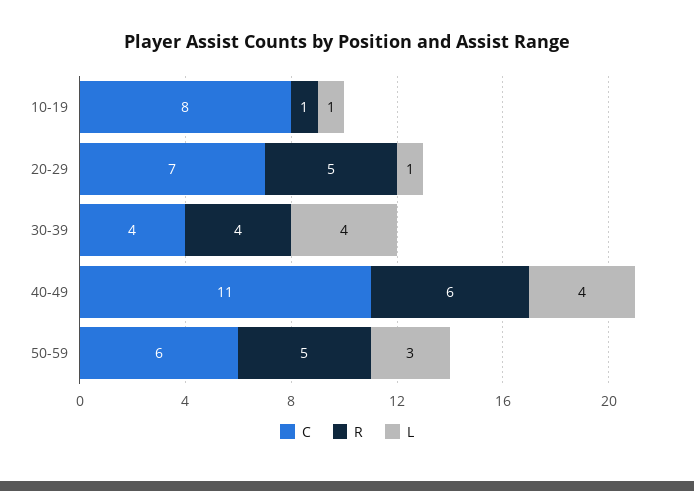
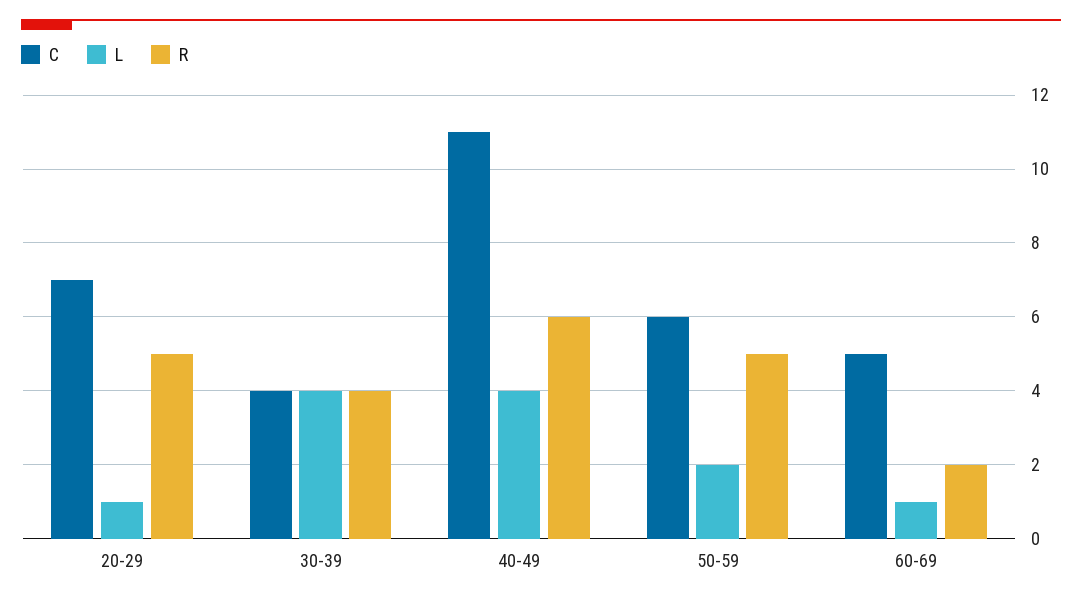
C, 10-19: 8 -> none
R, 10-19: 1 -> none
L, 10-19: 1 -> none
L, 50-59: 3 -> 2
C, 60-69: none -> 5
L, 60-69: none -> 1
R, 60-69: none -> 2

